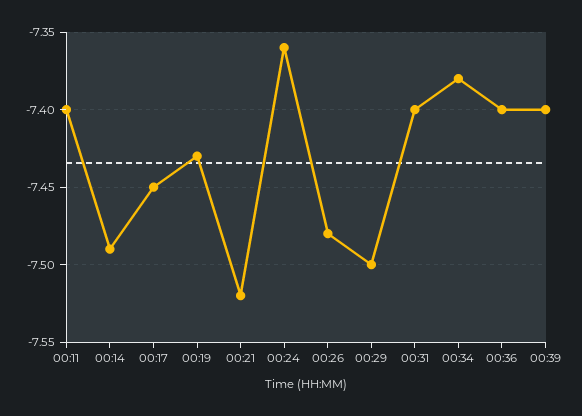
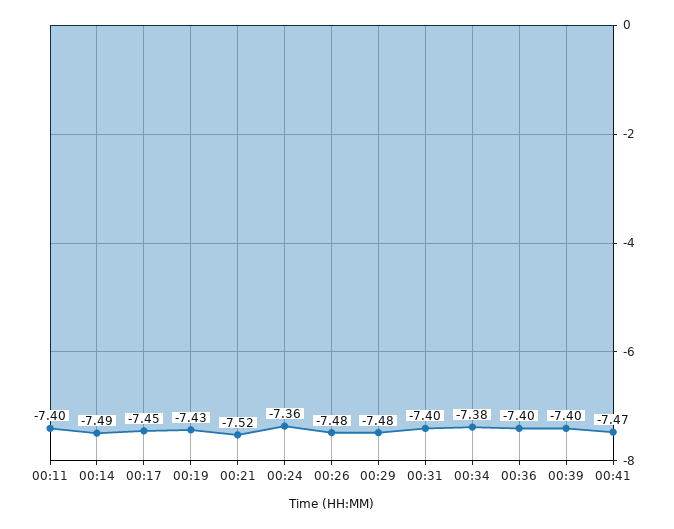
00:29: -7.5 -> -7.48
00:41: none -> -7.47

